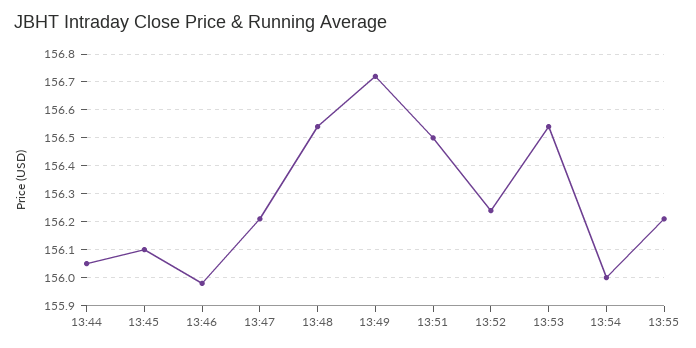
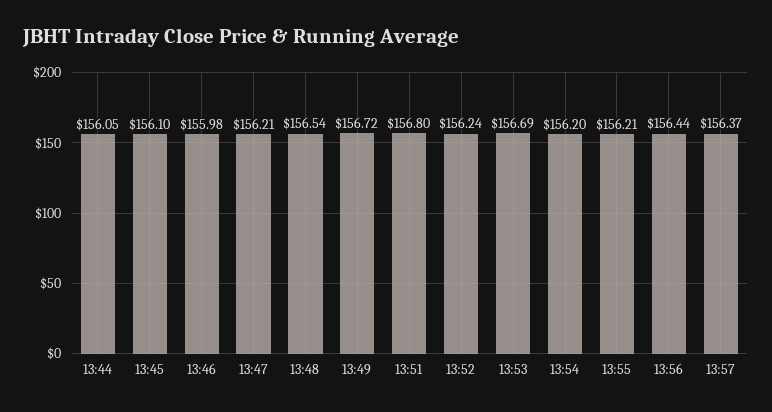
13:51: 156.5 -> 156.8
13:53: 156.55 -> 156.69
13:54: 156 -> 156.2
13:56: none -> 156.44
13:57: none -> 156.37

